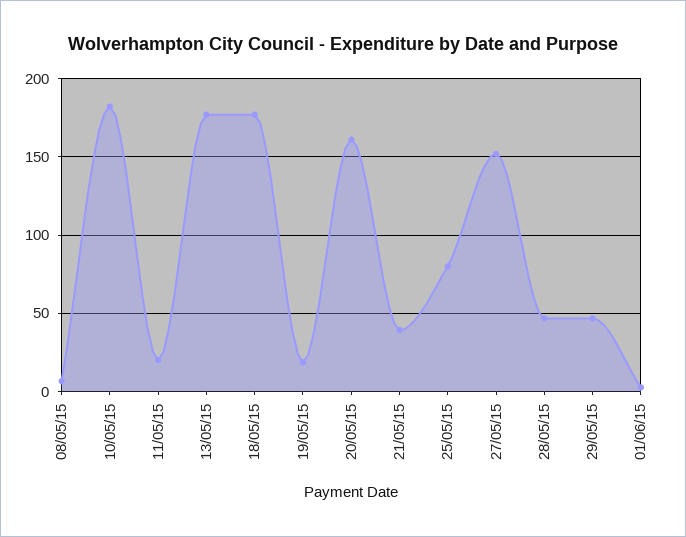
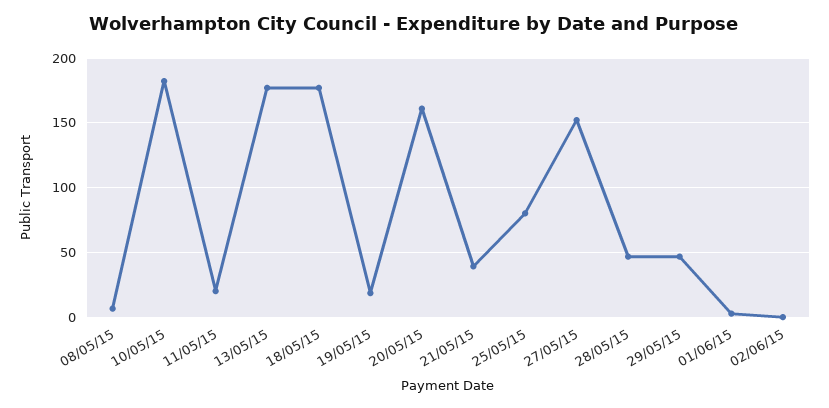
02/06/15: none -> 0

